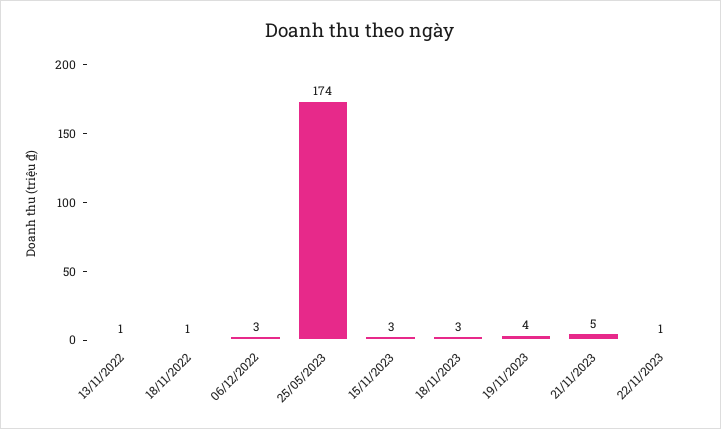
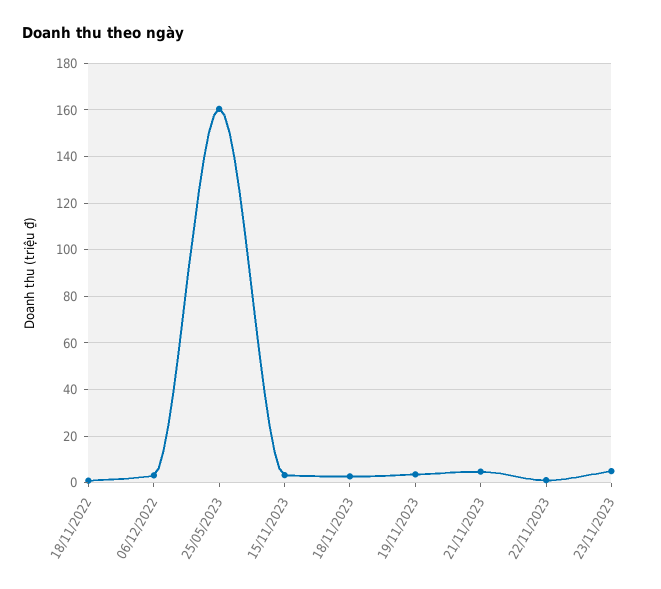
13/11/2022: 1 -> none
25/05/2023: 174 -> 160
23/11/2023: none -> 5

